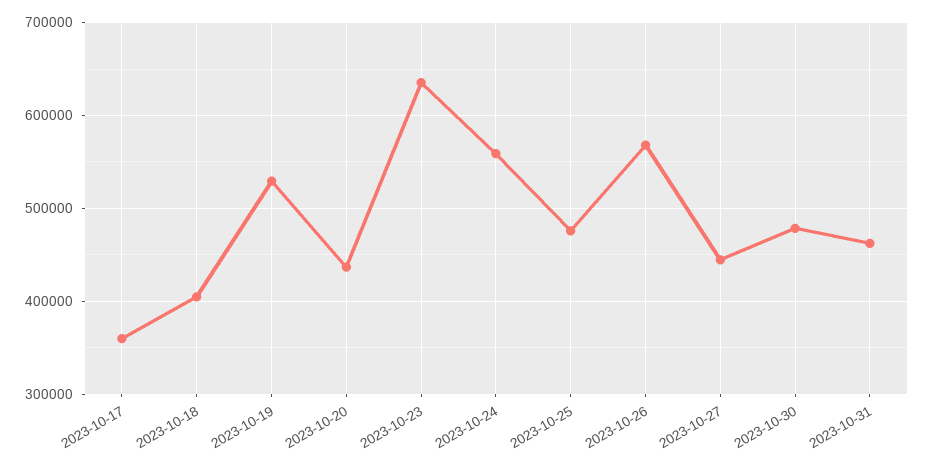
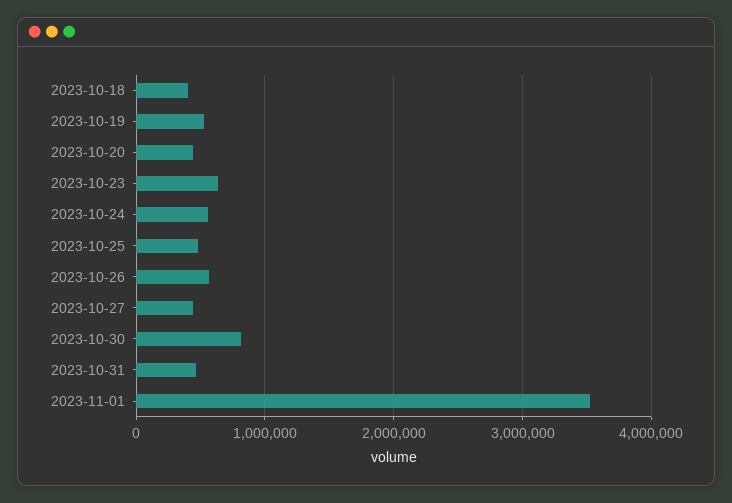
2023-10-17: 360000 -> none
2023-10-30: 480000 -> 800000
2023-11-01: none -> 3500000

